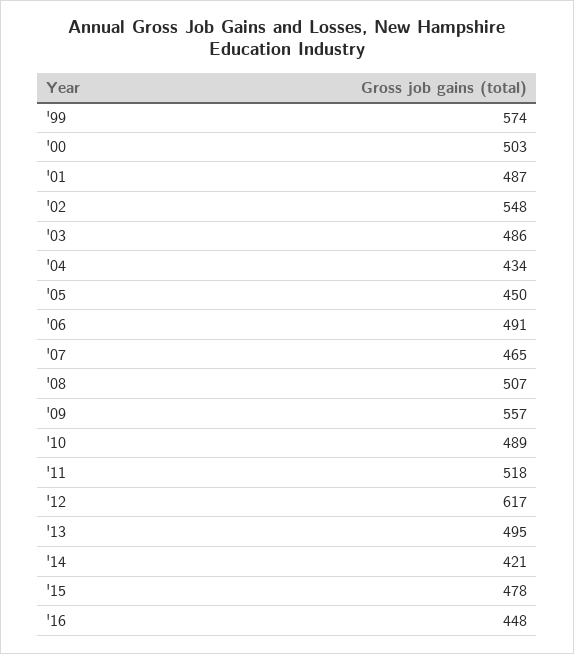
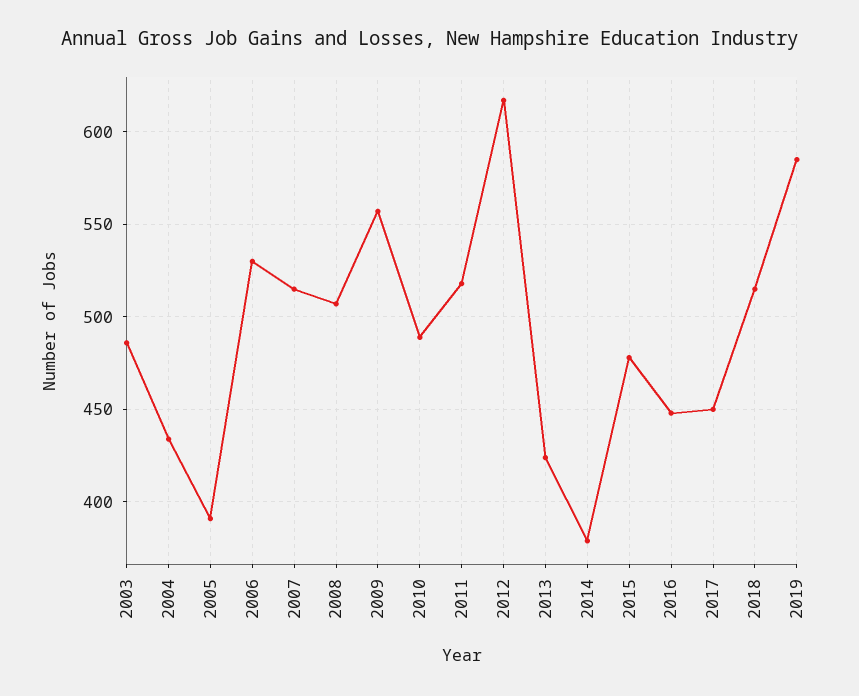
'99: 574 -> none
'00: 503 -> none
'01: 487 -> none
'02: 548 -> none
'05: 450 -> 390
'06: 491 -> 530
'07: 465 -> 515
'13: 495 -> 425
'14: 421 -> 380
2017: none -> 450
2018: none -> 515
2019: none -> 585

